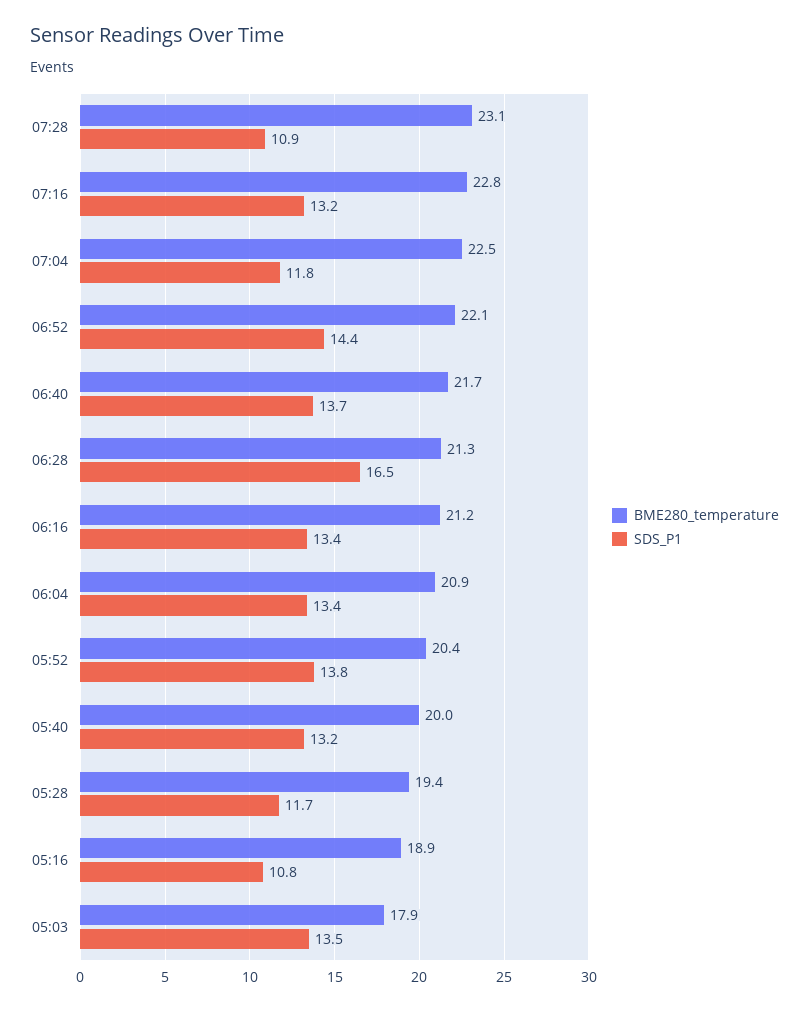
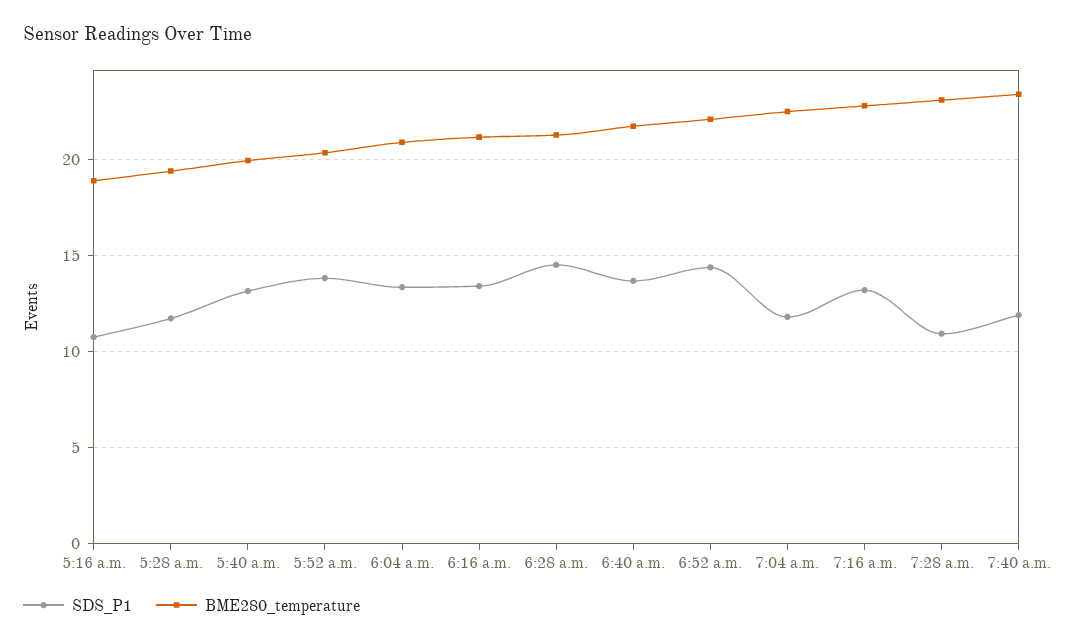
SDS_P1, 06:28: 16.5 -> 14.5
BME280_temperature, 05:03: 17.9 -> none
SDS_P1, 05:03: 13.5 -> none
SDS_P1, 7:40 a.m.: none -> 12
BME280_temperature, 7:40 a.m.: none -> 23.5

